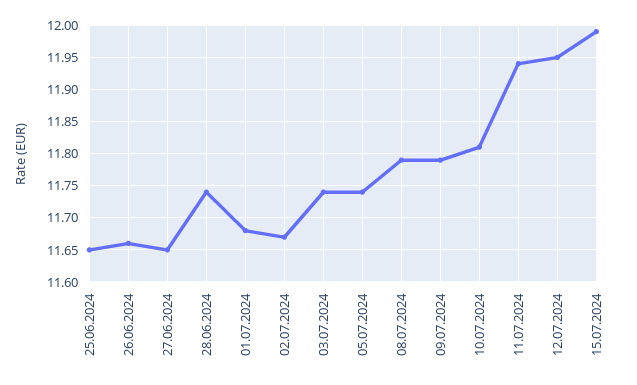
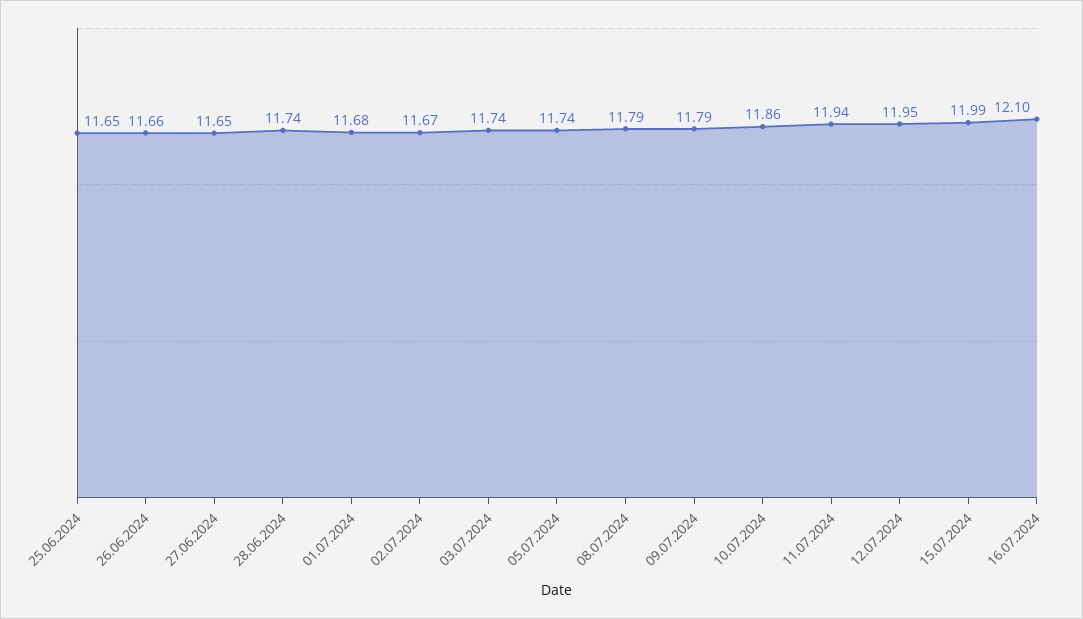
10.07.2024: 11.81 -> 11.86
16.07.2024: none -> 12.1

